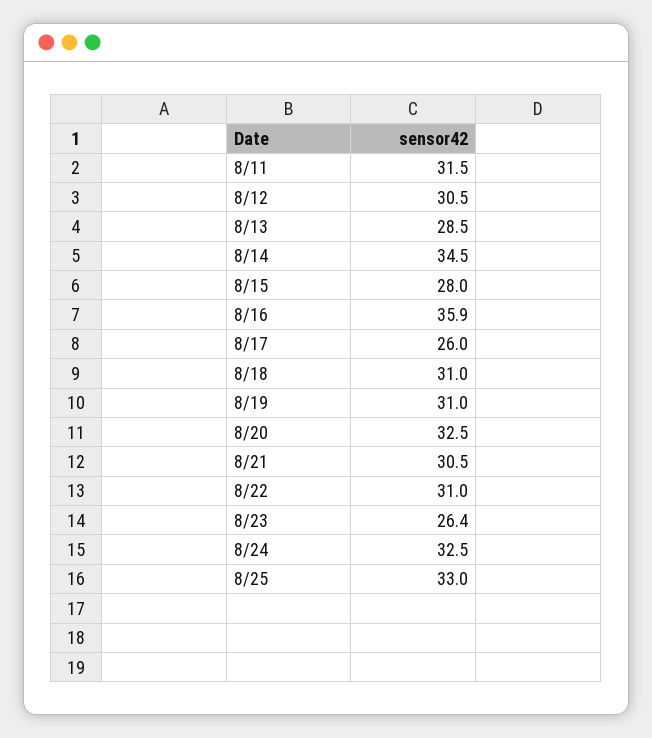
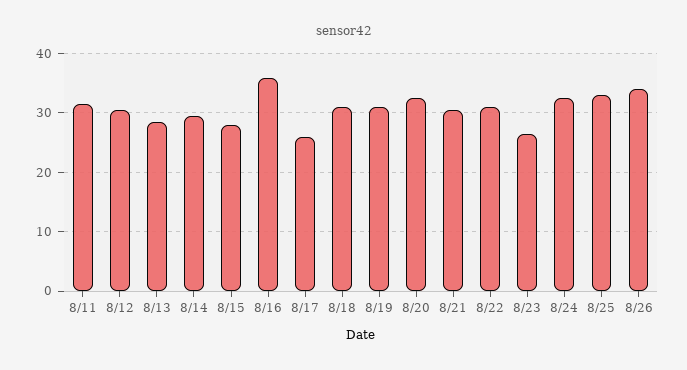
8/14: 34.5 -> 30
8/26: none -> 34

